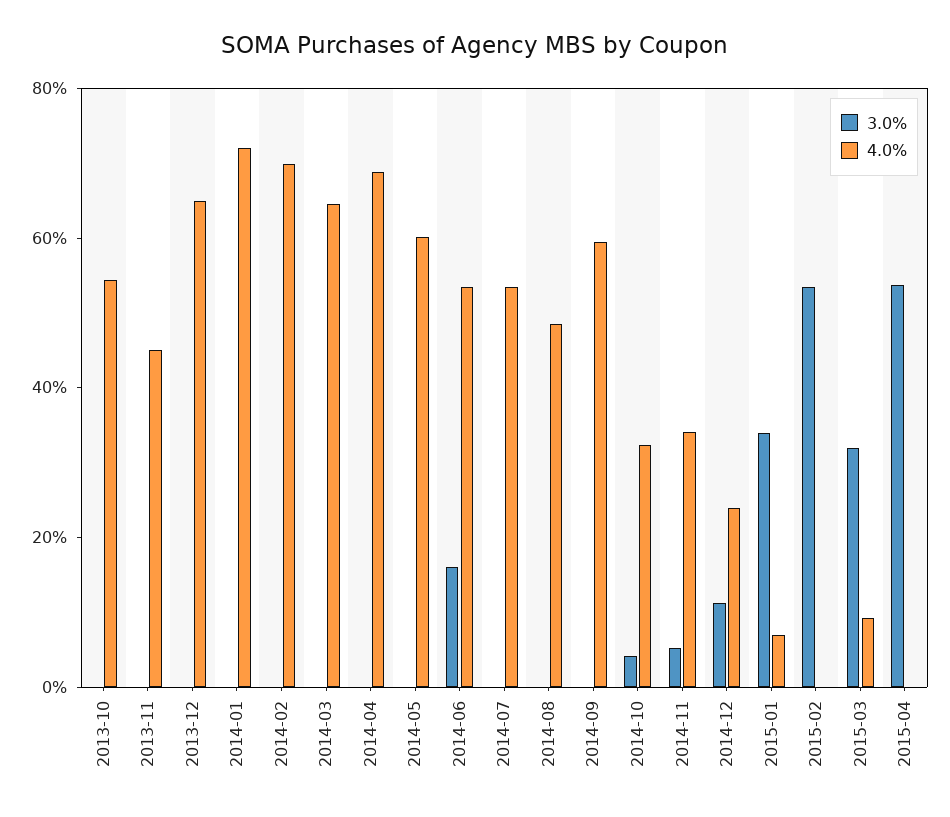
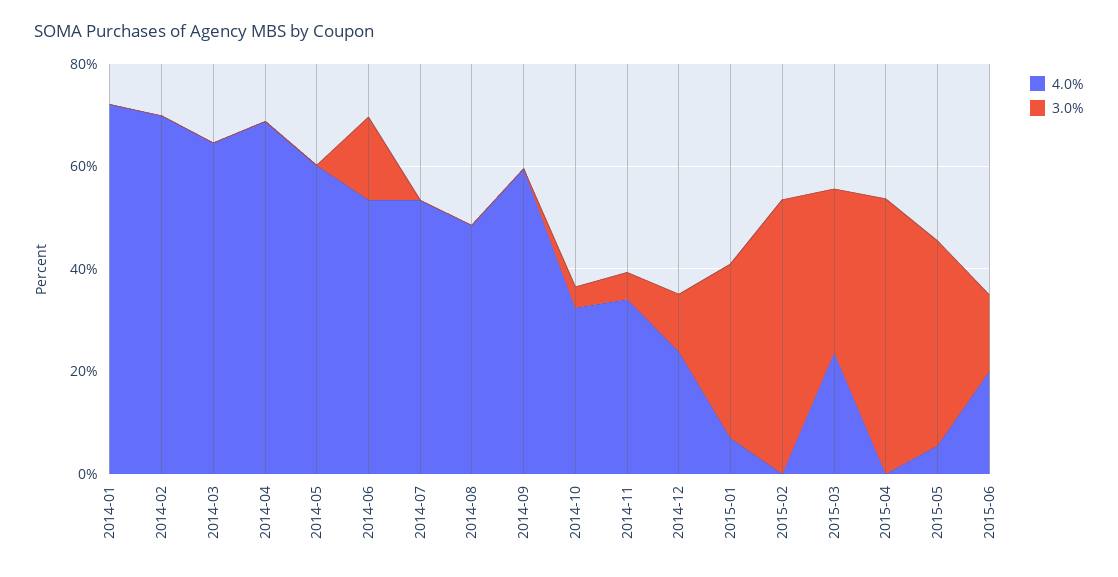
3.0%, 2013-10: 0 -> none
4.0%, 2013-10: 55 -> none
3.0%, 2013-11: 0 -> none
4.0%, 2013-11: 45 -> none
3.0%, 2013-12: 0 -> none
4.0%, 2013-12: 65 -> none
4.0%, 2015-03: 10 -> 25
4.0%, 2015-05: none -> 5
3.0%, 2015-05: none -> 40
4.0%, 2015-06: none -> 20
3.0%, 2015-06: none -> 15

